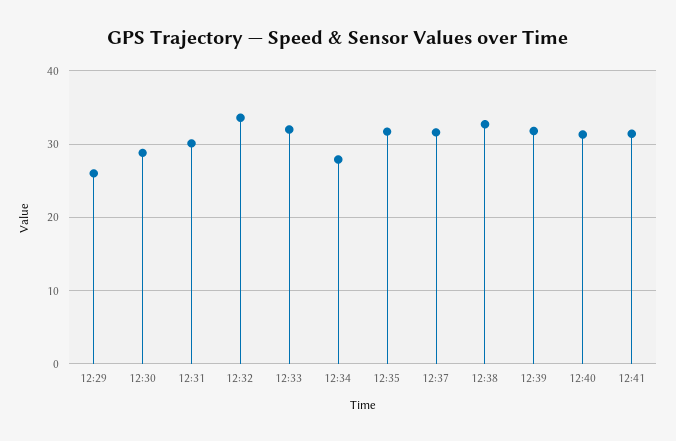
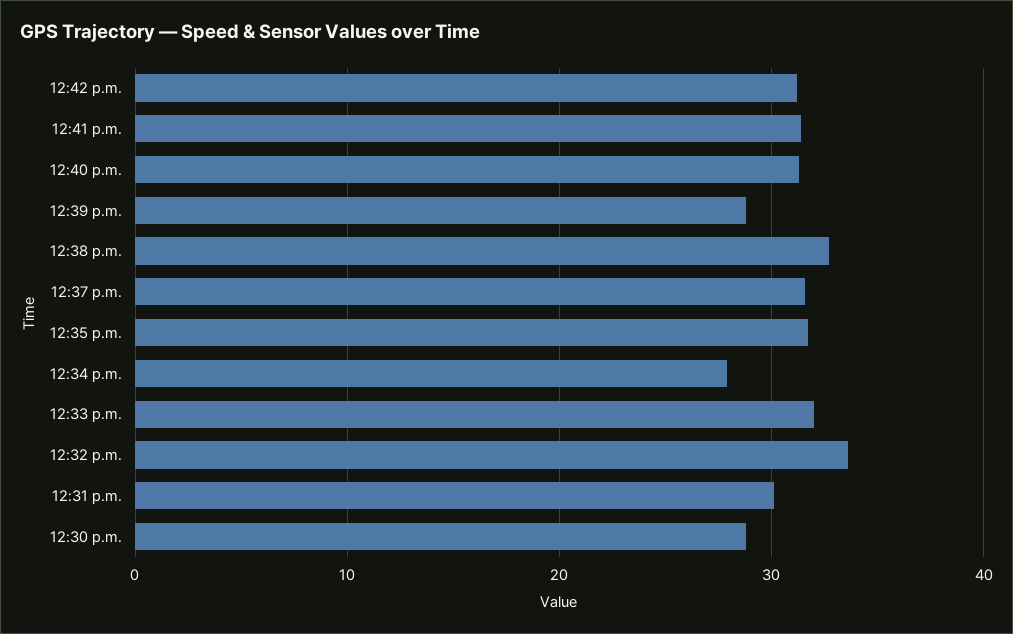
12:29: 26 -> none
12:39: 32 -> 29
12:42 p.m.: none -> 31

